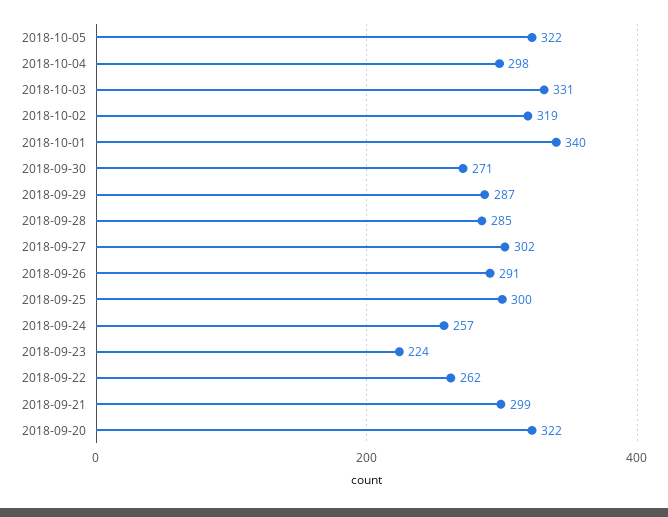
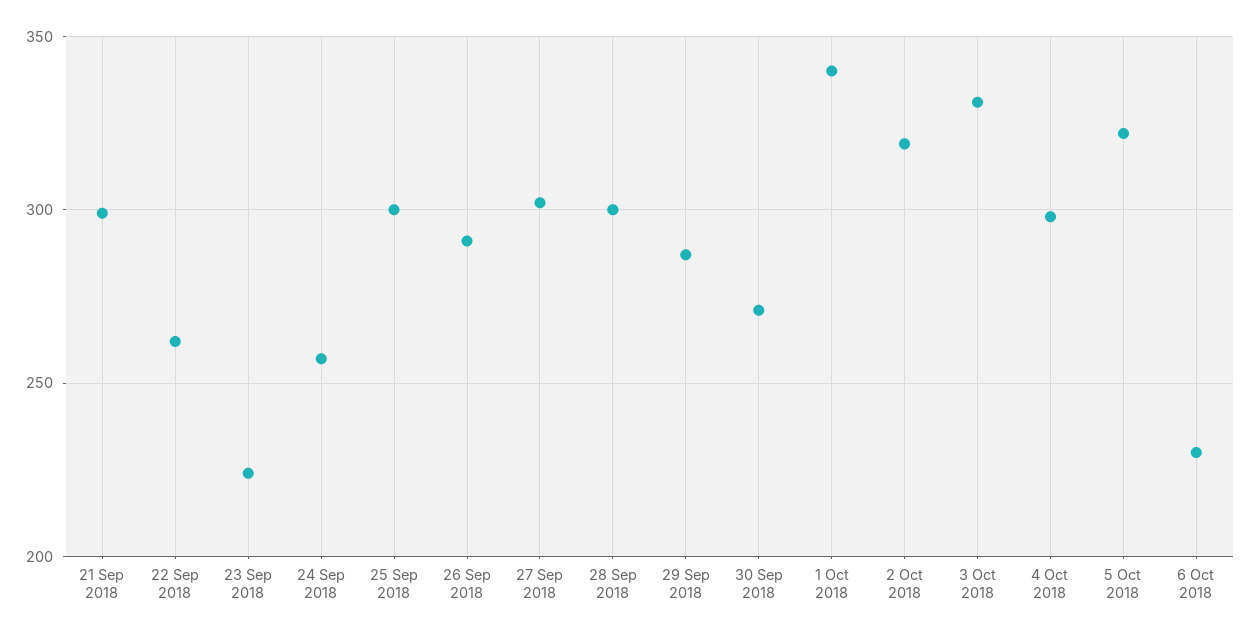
2018-09-28: 285 -> 300
2018-09-20: 322 -> none
6 Oct 2018: none -> 230

